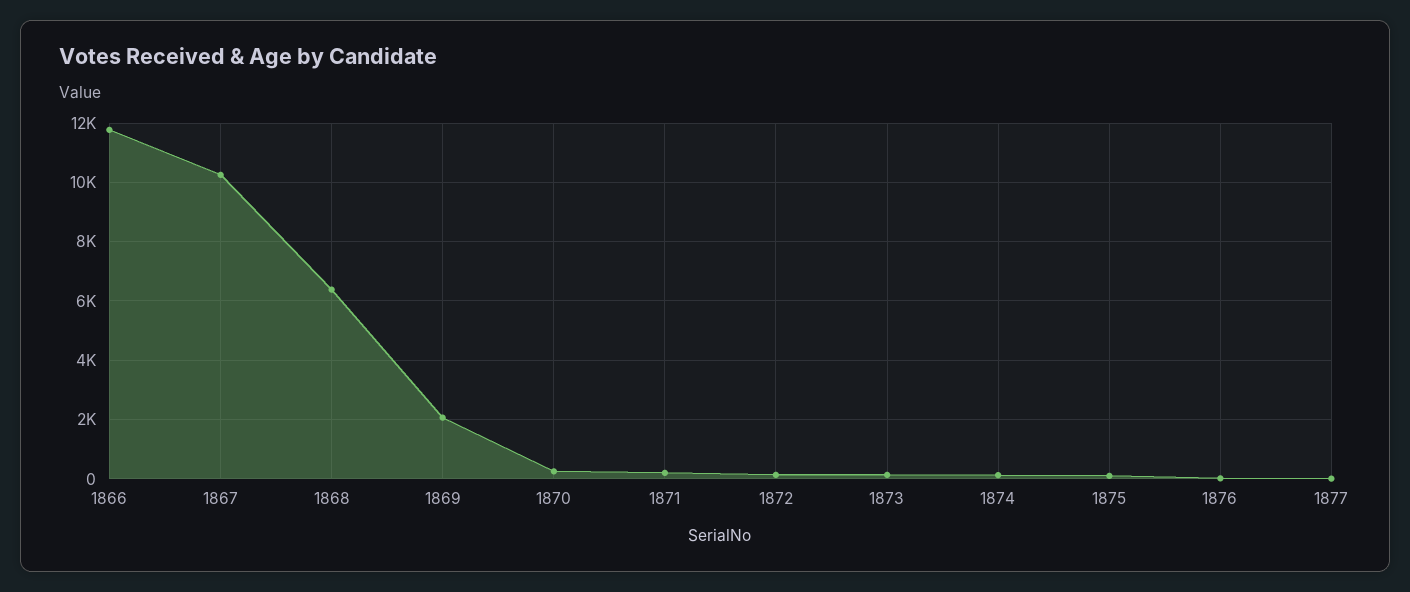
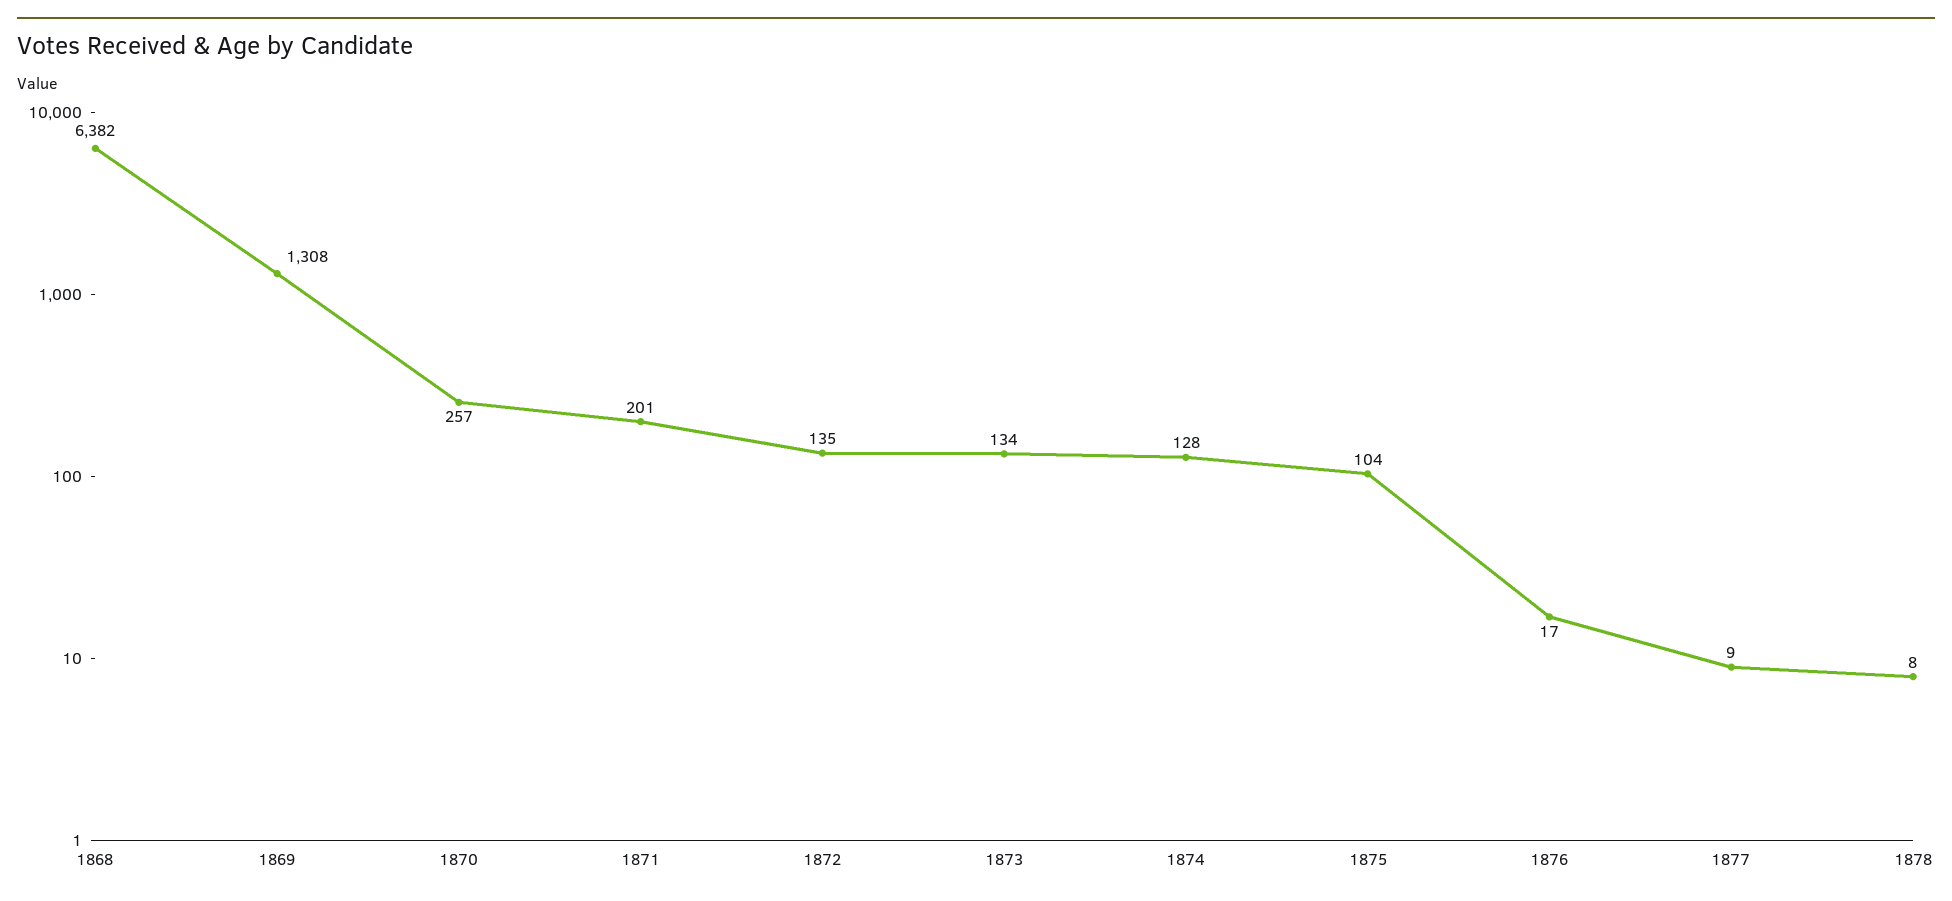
1866: 11750 -> none
1867: 10250 -> none
1869: 2000 -> 1308
1878: none -> 8

